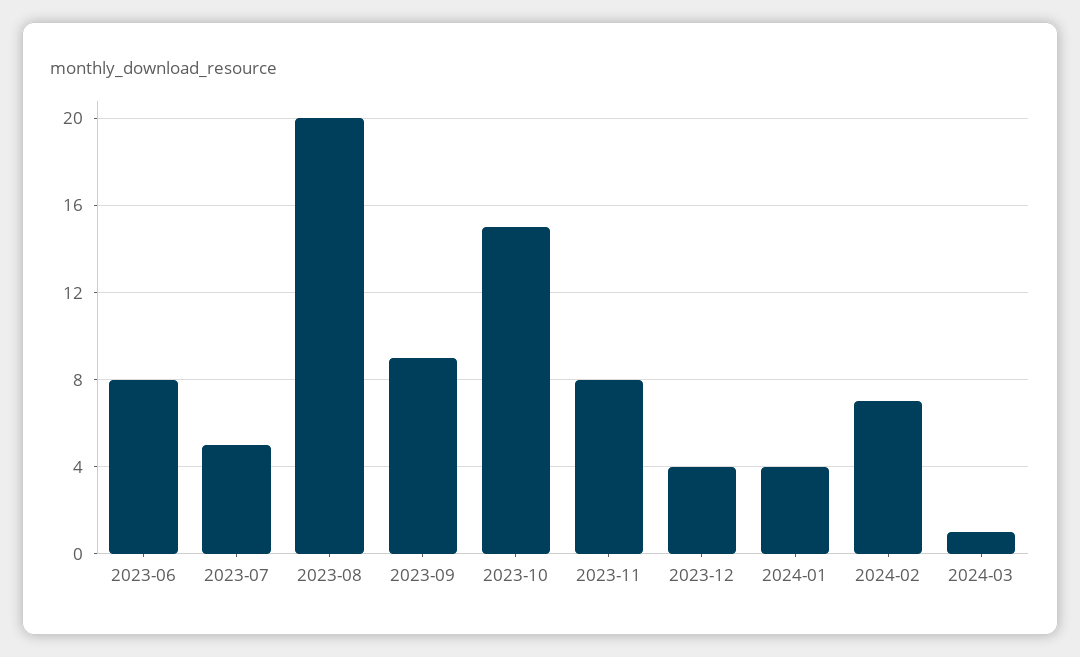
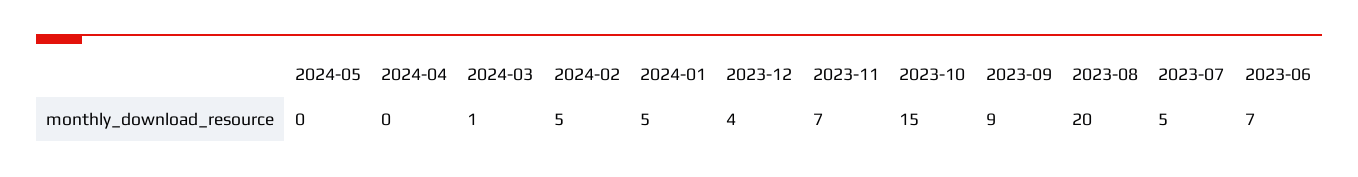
2023-06: 8 -> 7
2023-11: 8 -> 7
2024-01: 4 -> 5
2024-02: 7 -> 5
2024-05: none -> 0
2024-04: none -> 0

